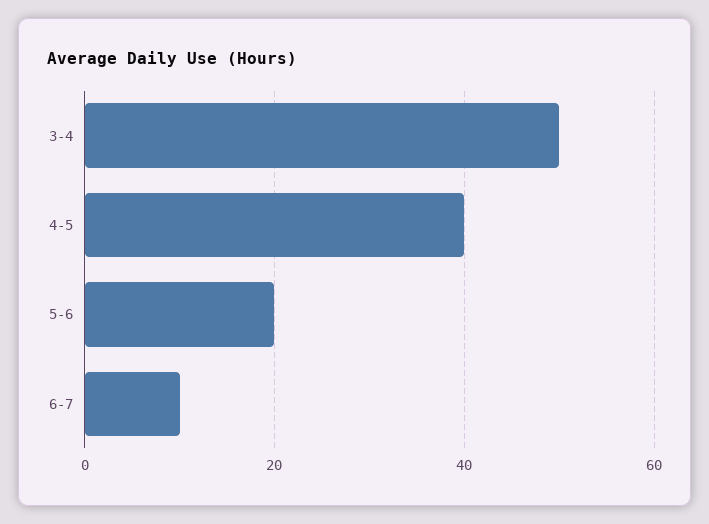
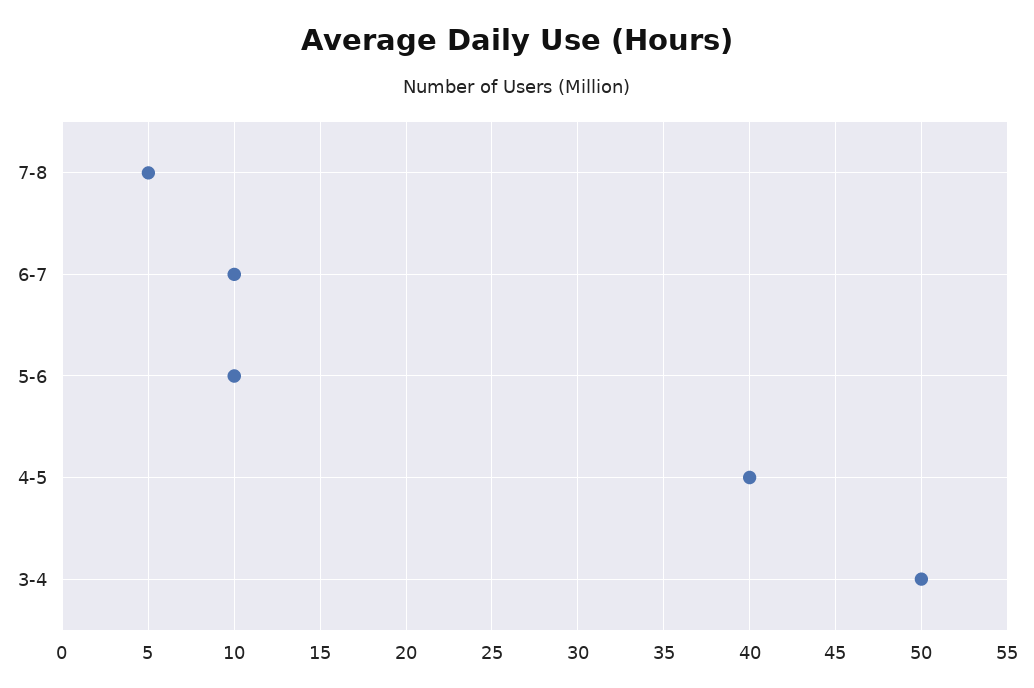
5-6: 20 -> 10
7-8: none -> 5

